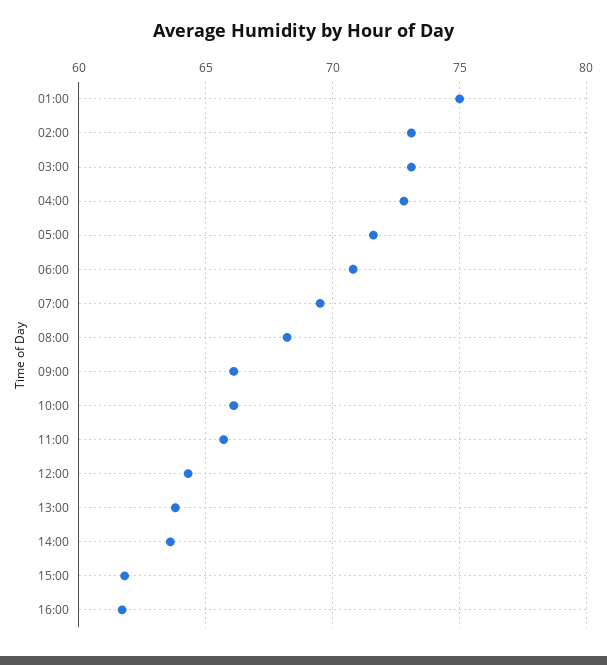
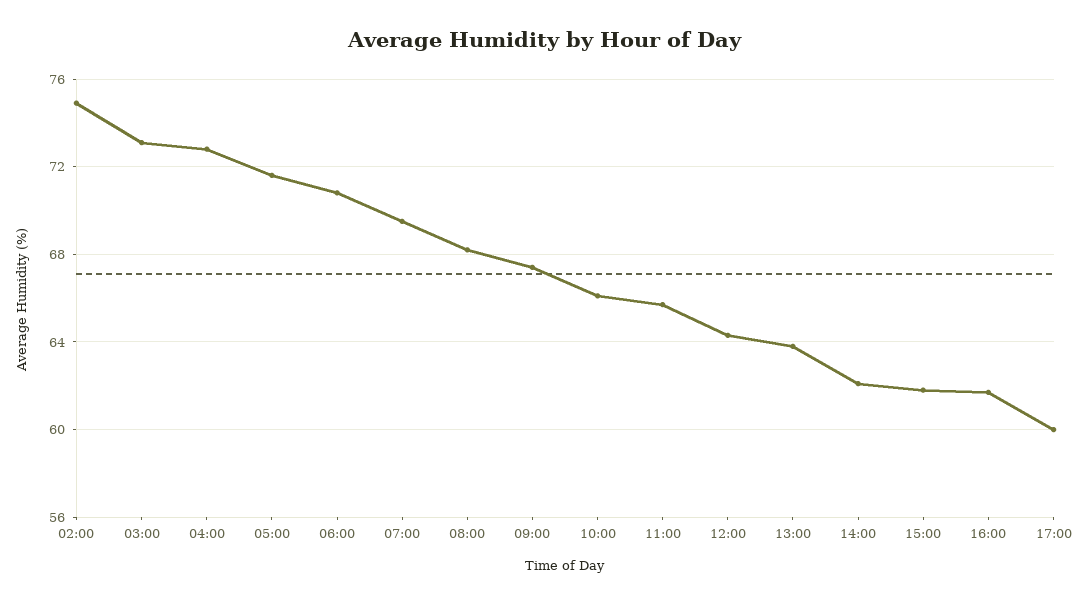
01:00: 75 -> none
02:00: 73 -> 75
09:00: 66 -> 67.5
14:00: 63.5 -> 62
17:00: none -> 60

